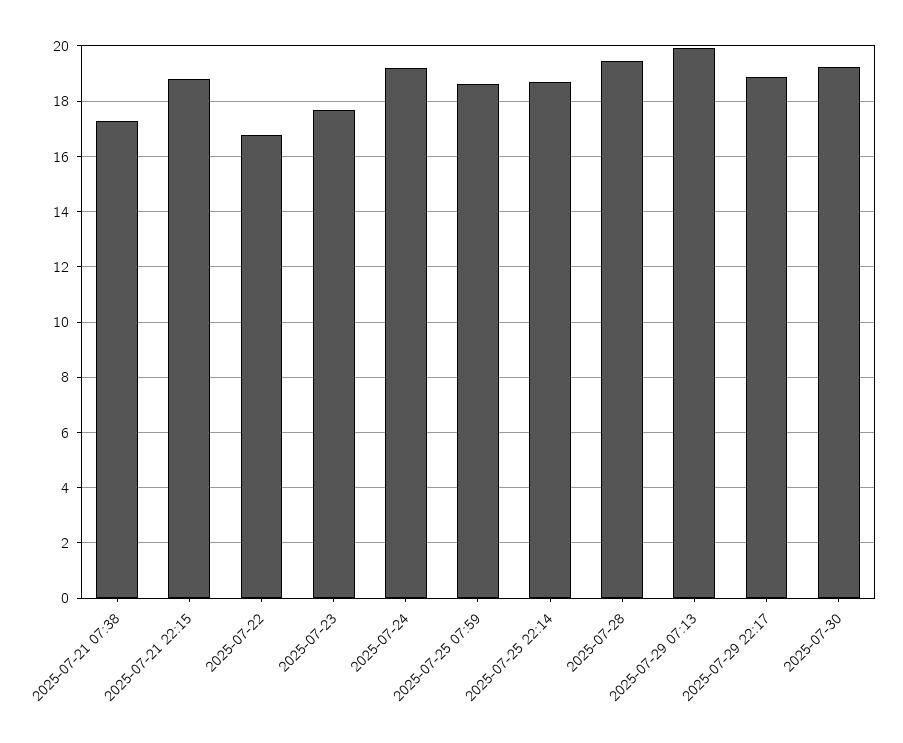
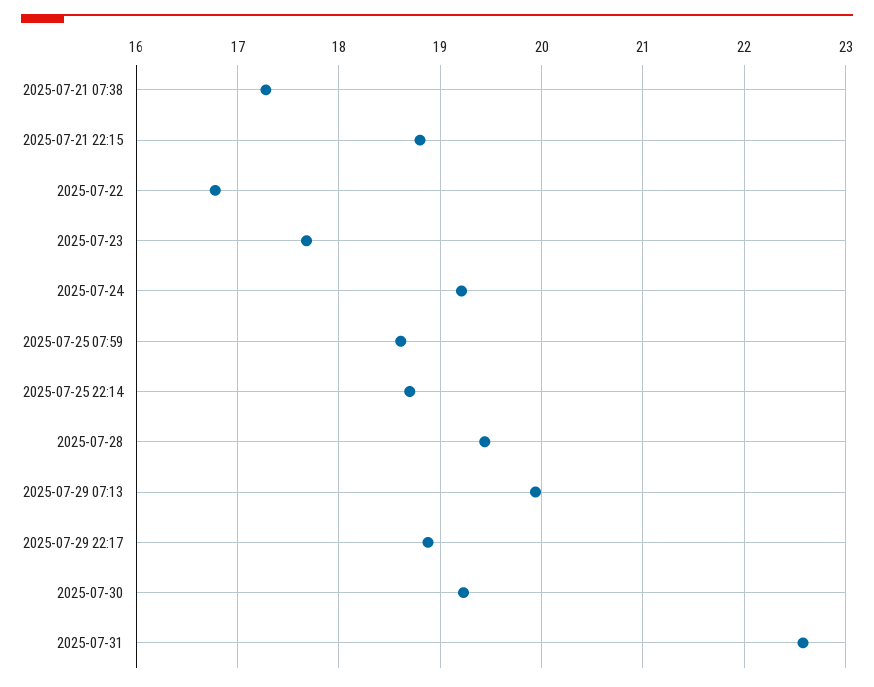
2025-07-31: none -> 22.6

